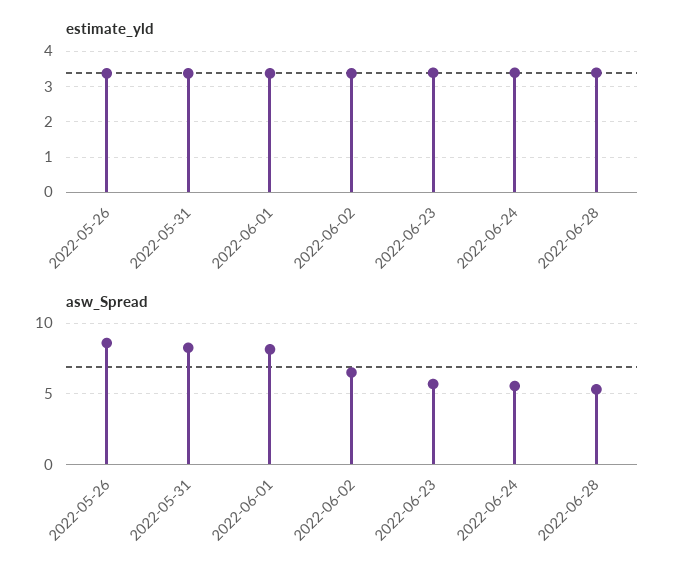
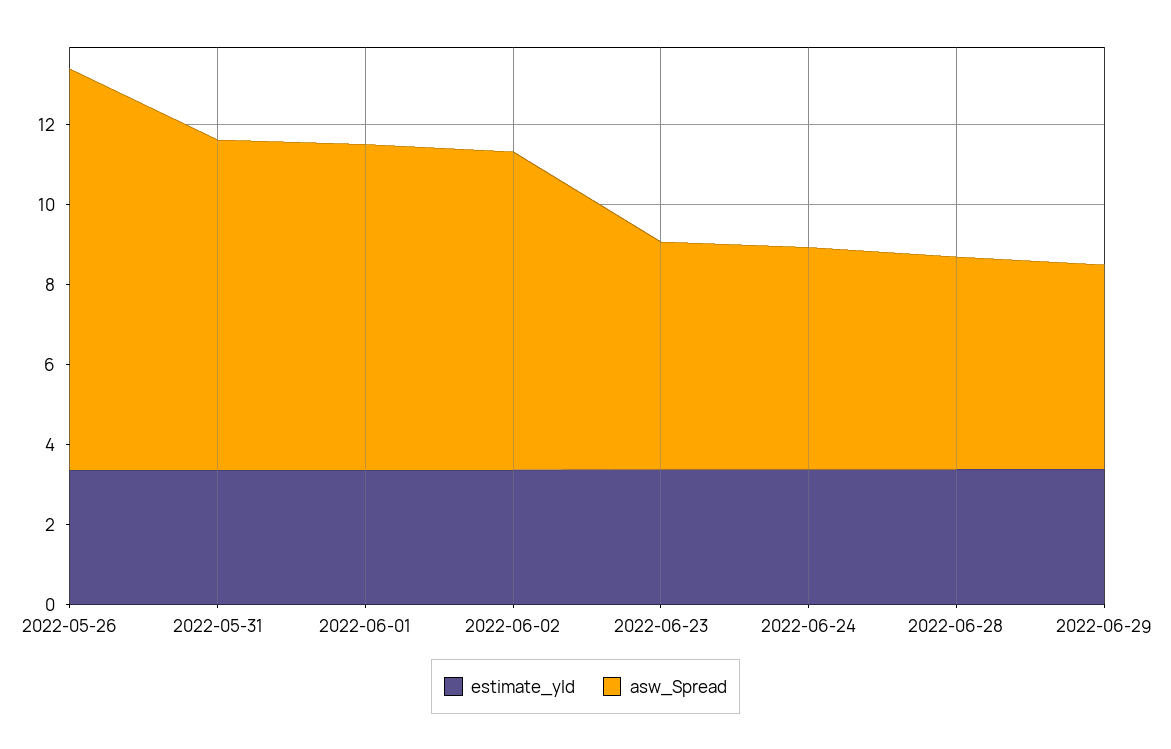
asw_Spread, 2022-05-26: 8.5 -> 10
asw_Spread, 2022-06-02: 6.5 -> 8
estimate_yld, 2022-06-29: none -> 3.5
asw_Spread, 2022-06-29: none -> 5

